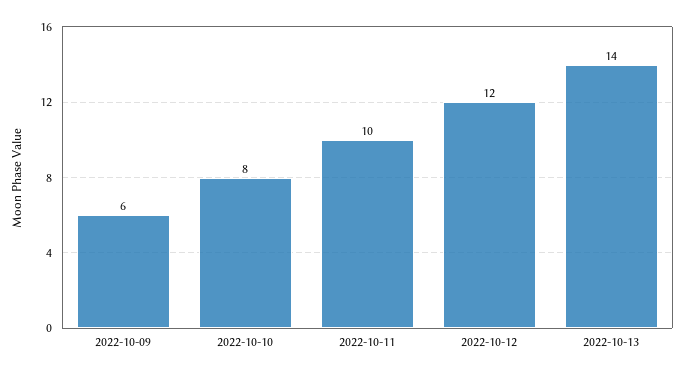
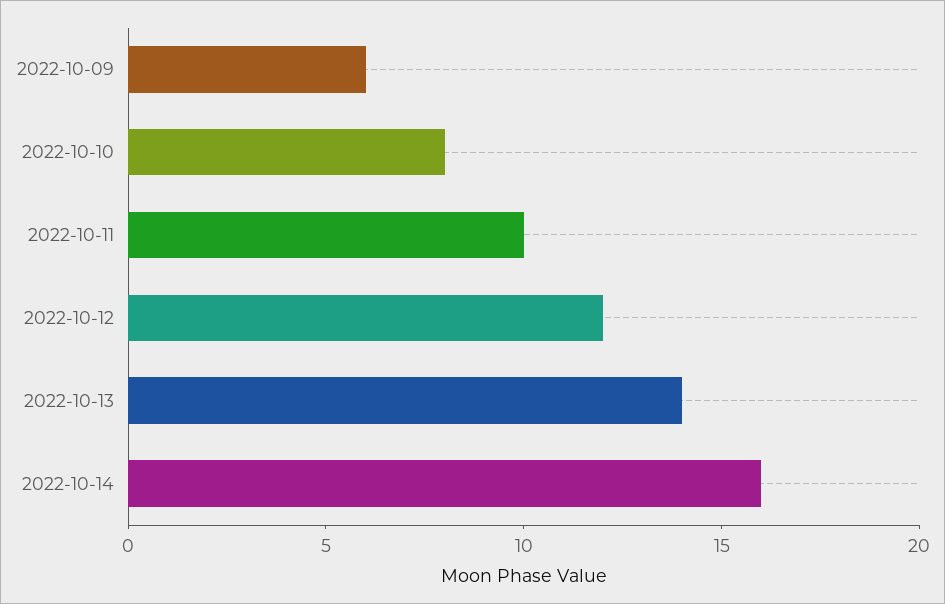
2022-10-14: none -> 16

